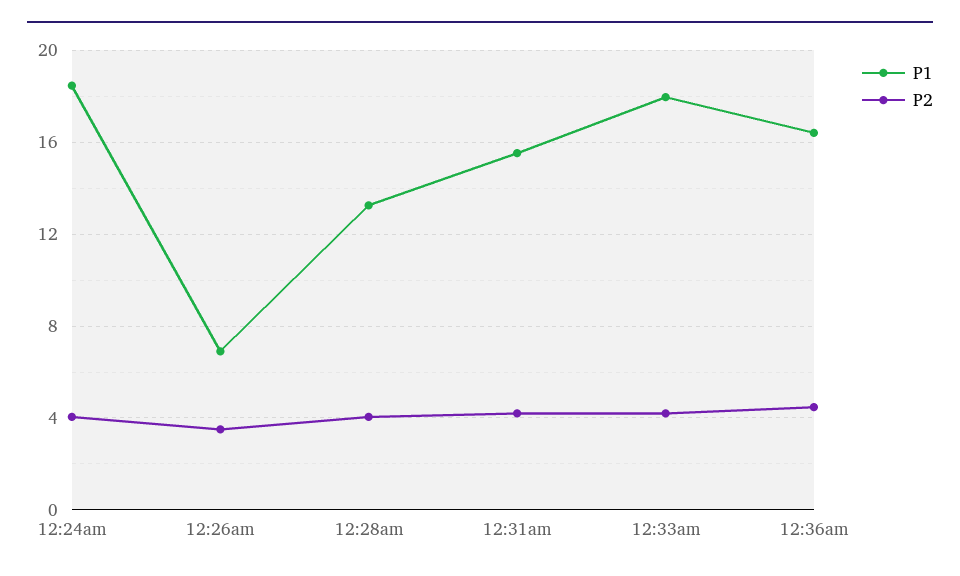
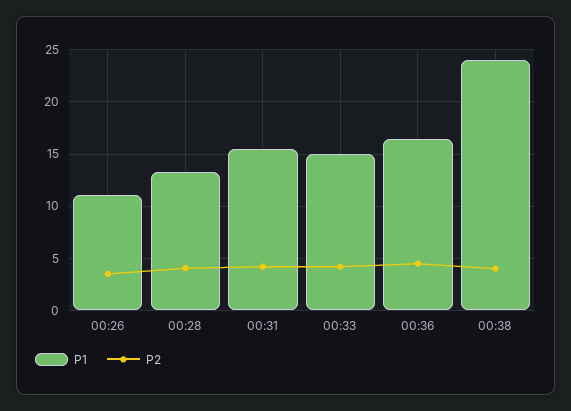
P1, 12:24am: 18.5 -> none
P2, 12:24am: 4 -> none
P1, 12:26am: 7 -> 11
P1, 12:33am: 18 -> 15
P1, 00:38: none -> 24
P2, 00:38: none -> 4

